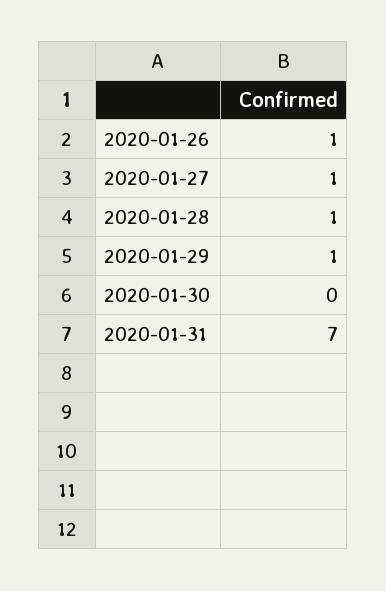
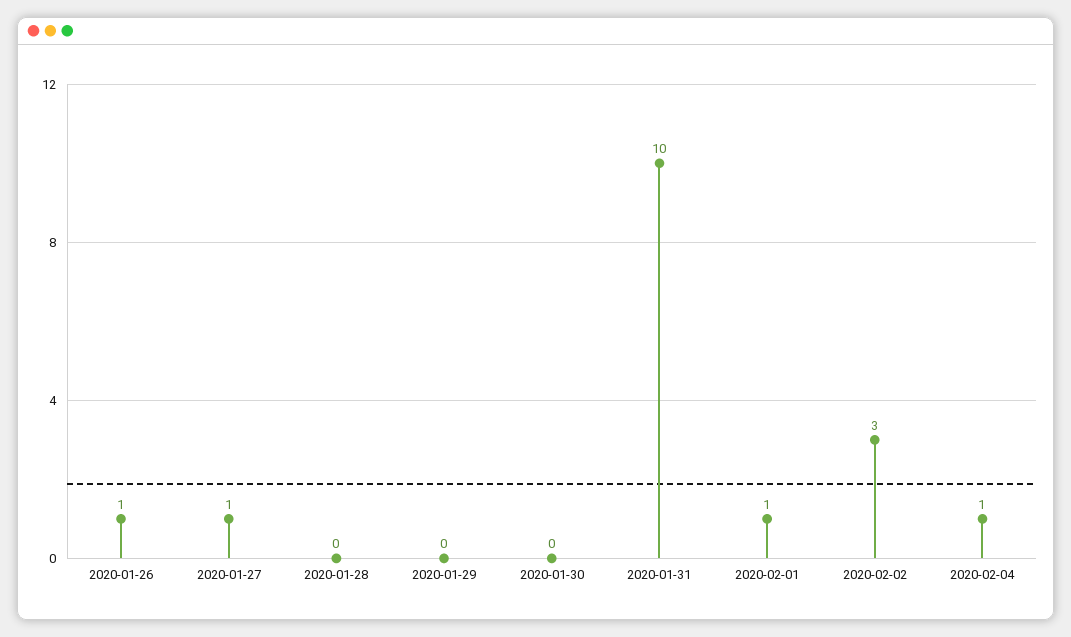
2020-01-28: 1 -> 0
2020-01-29: 1 -> 0
2020-01-31: 7 -> 10
2020-02-01: none -> 1
2020-02-02: none -> 3
2020-02-04: none -> 1

